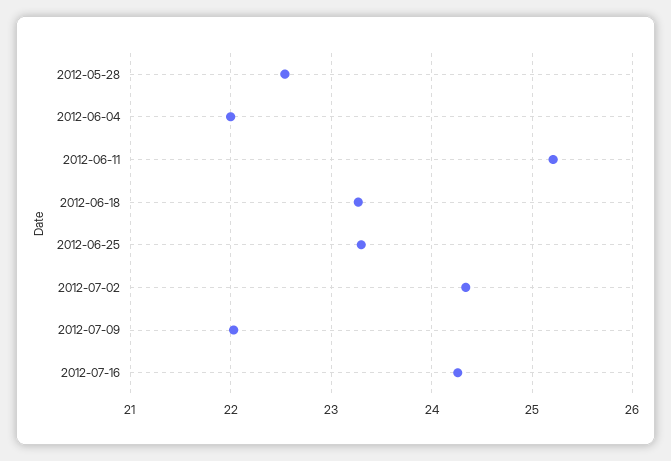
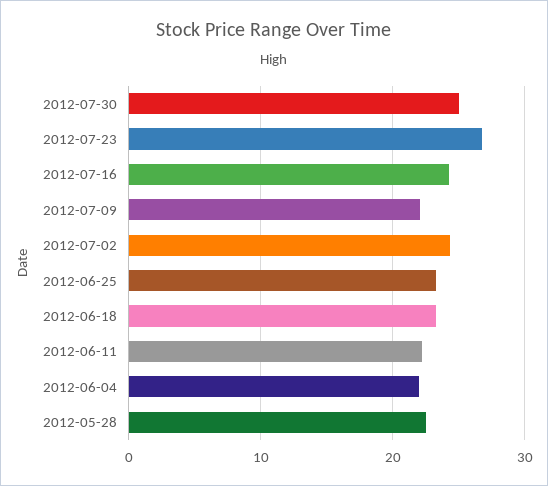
2012-06-11: 25.2 -> 22
2012-07-30: none -> 25
2012-07-23: none -> 27

